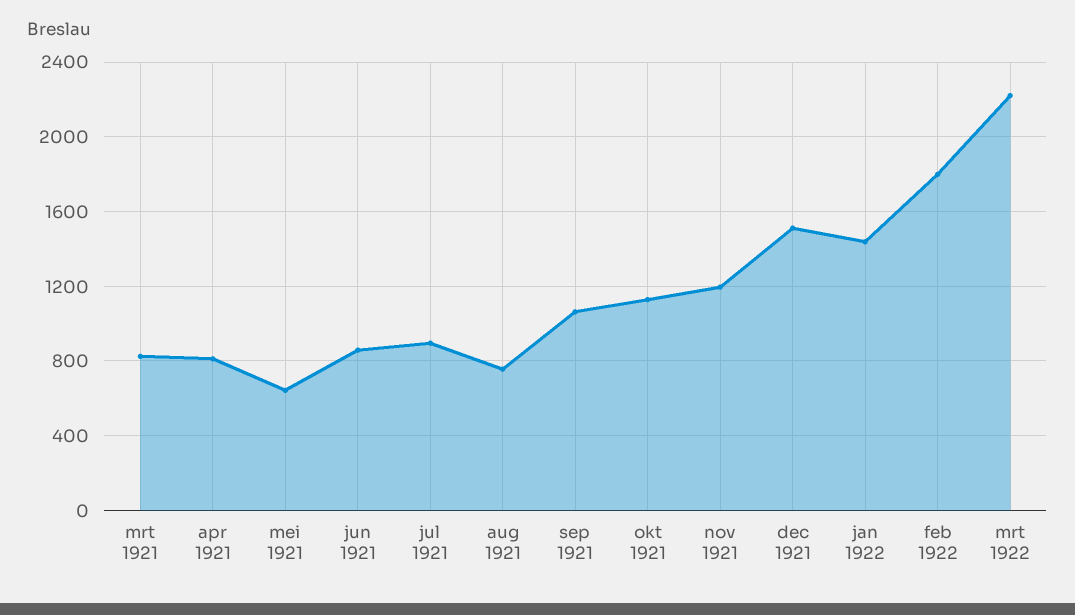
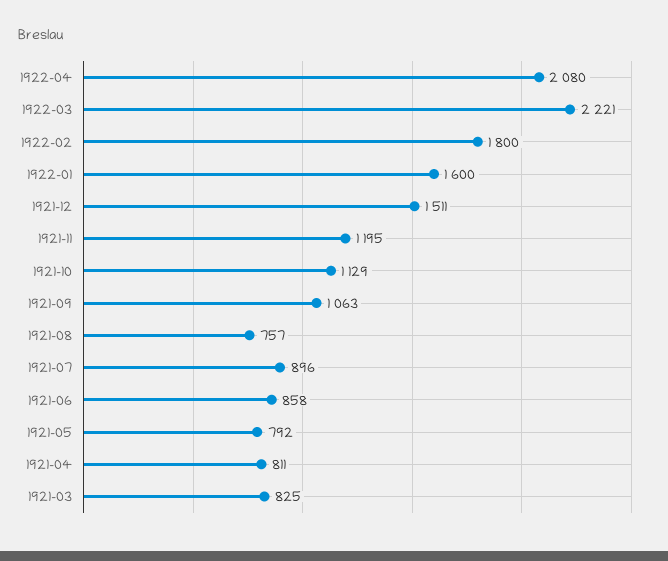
mei 1921: 650 -> 792
jan 1922: 1450 -> 1600
1922-04: none -> 2080

